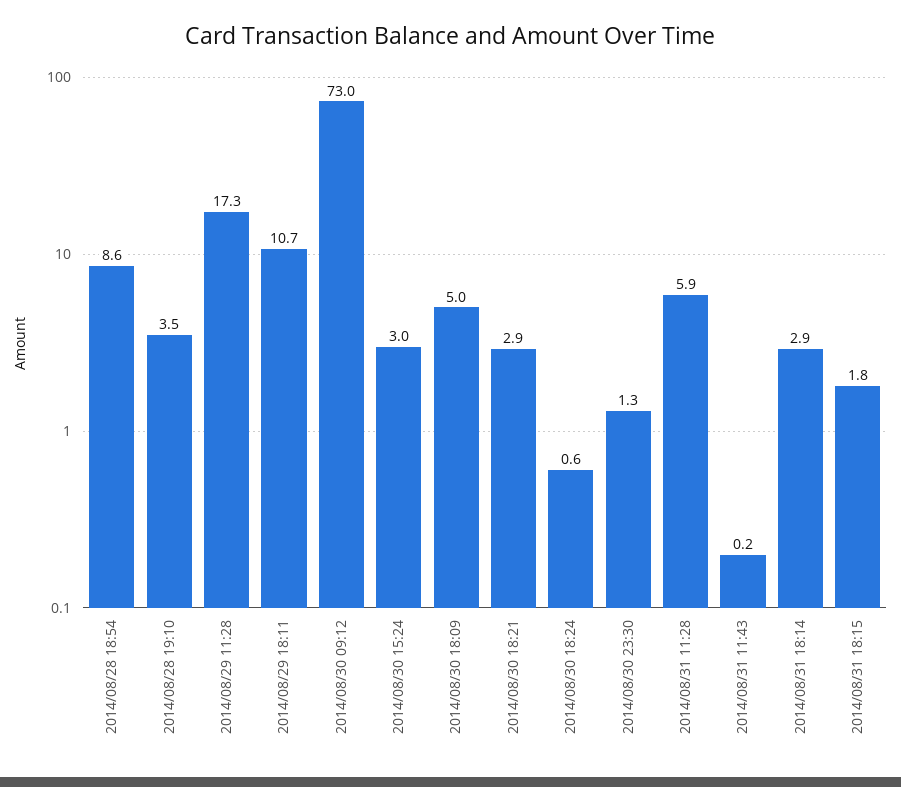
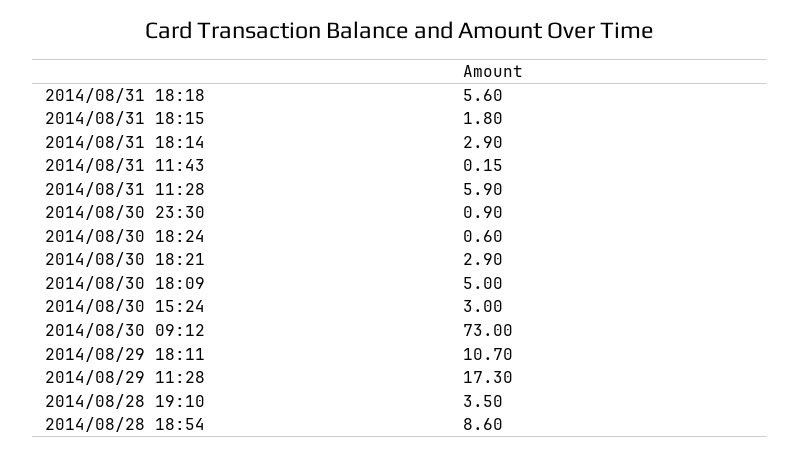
2014/08/30 23:30: 1.3 -> 0.9
2014/08/31 18:18: none -> 5.6

